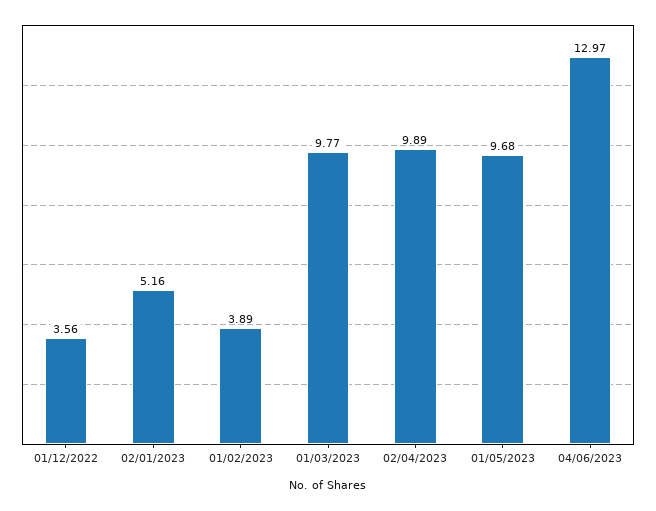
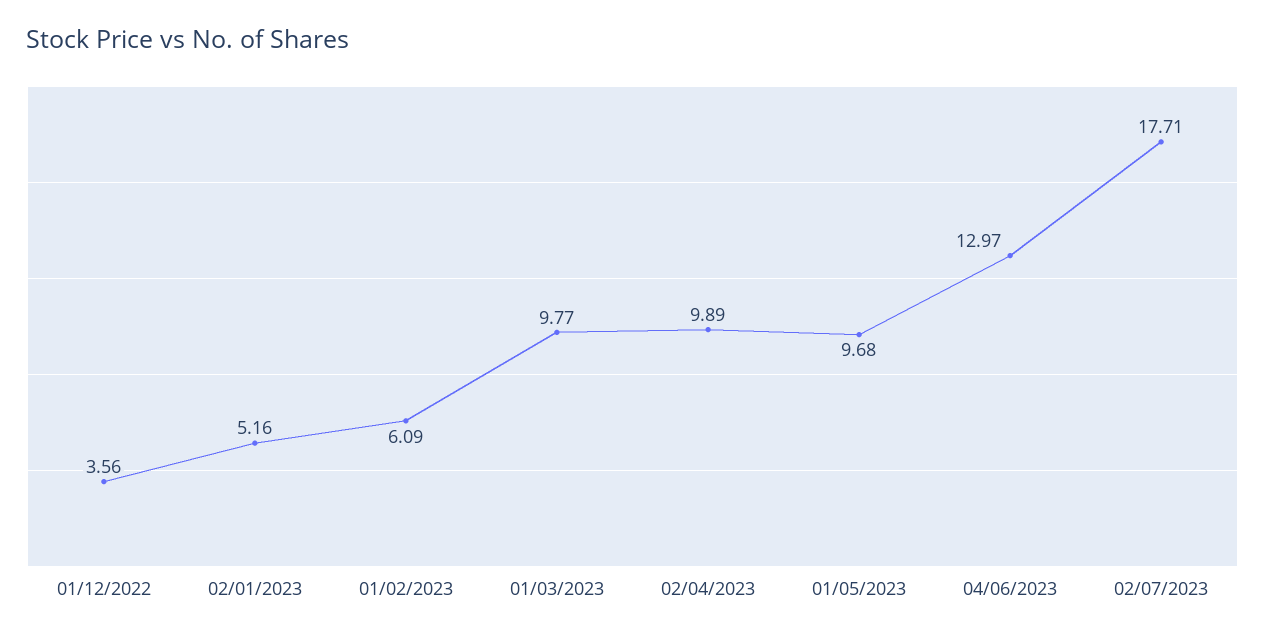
01/02/2023: 3.89 -> 6.09
02/07/2023: none -> 17.71

